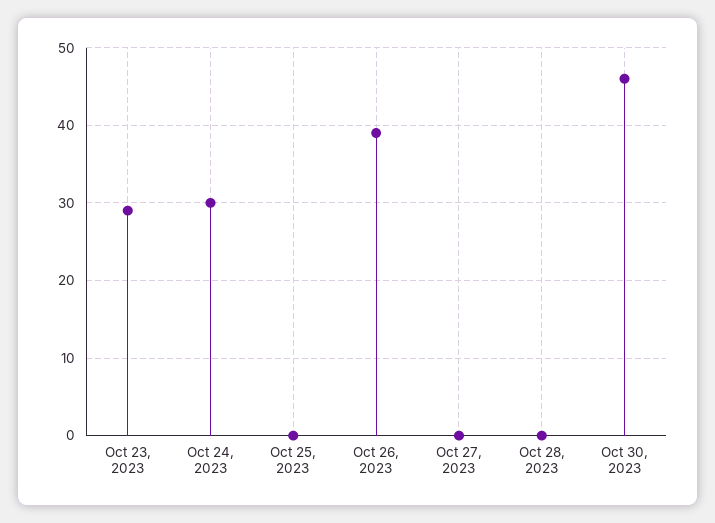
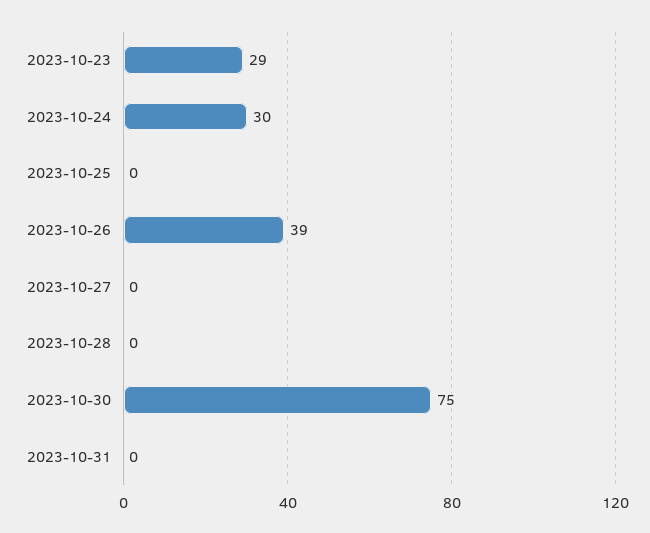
Oct 30, 2023: 46 -> 75
2023-10-31: none -> 0

